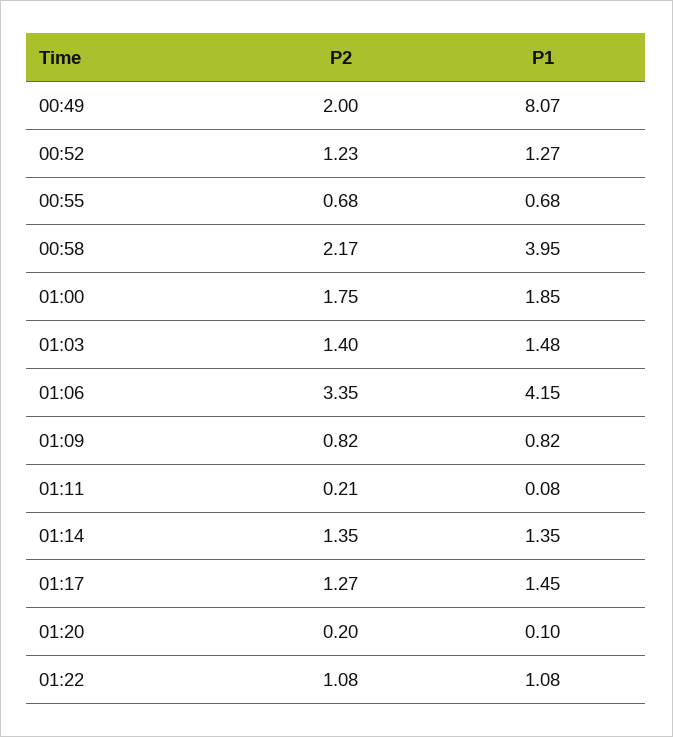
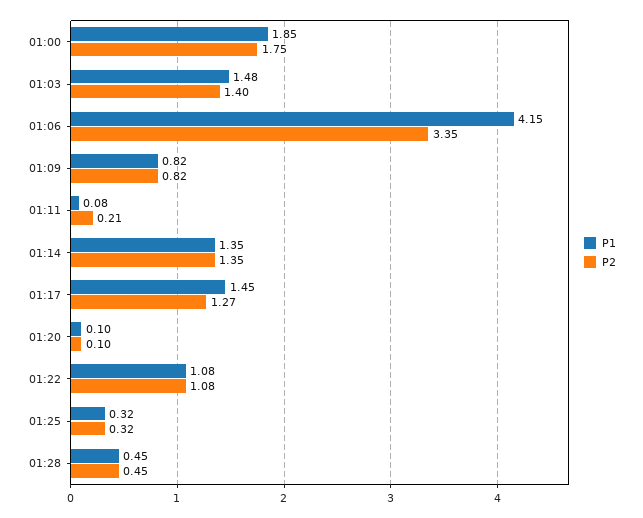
P2, 00:49: 2 -> none
P1, 00:49: 8.07 -> none
P2, 00:52: 1.23 -> none
P1, 00:52: 1.27 -> none
P2, 00:55: 0.68 -> none
P1, 00:55: 0.68 -> none
P2, 00:58: 2.17 -> none
P1, 00:58: 3.95 -> none
P2, 01:20: 0.2 -> 0.1
P1, 01:25: none -> 0.32
P2, 01:25: none -> 0.32
P1, 01:28: none -> 0.45
P2, 01:28: none -> 0.45

